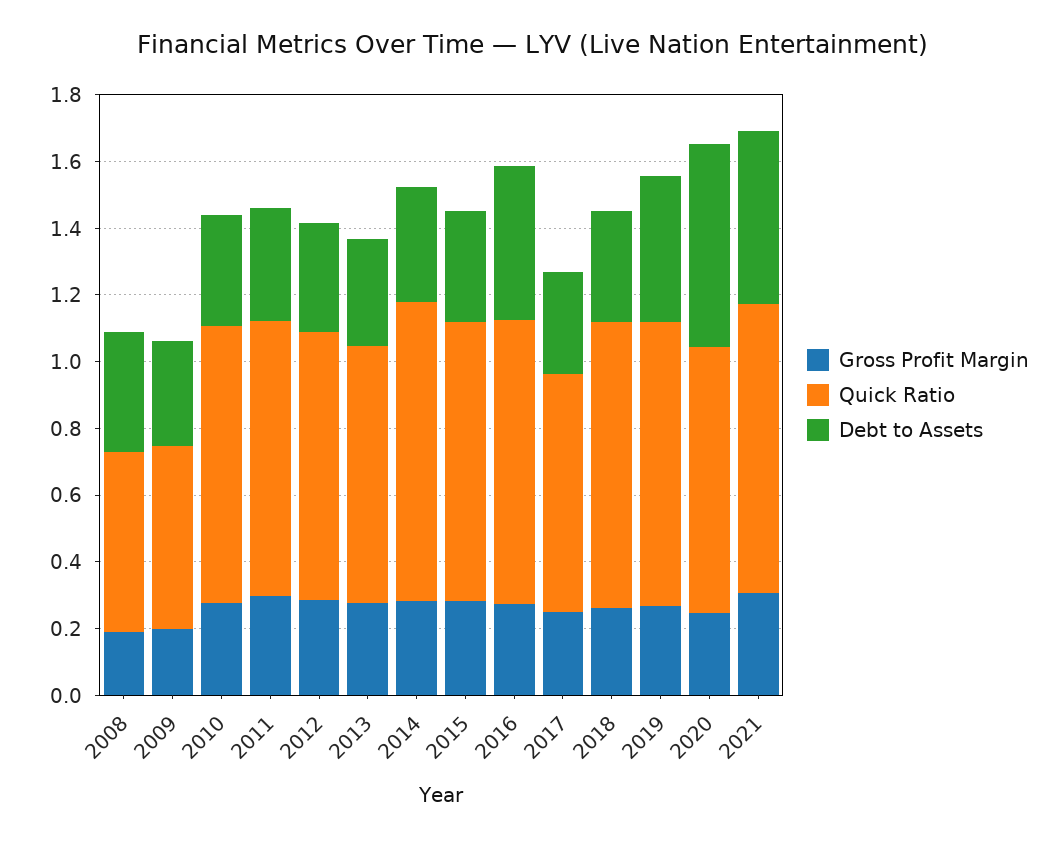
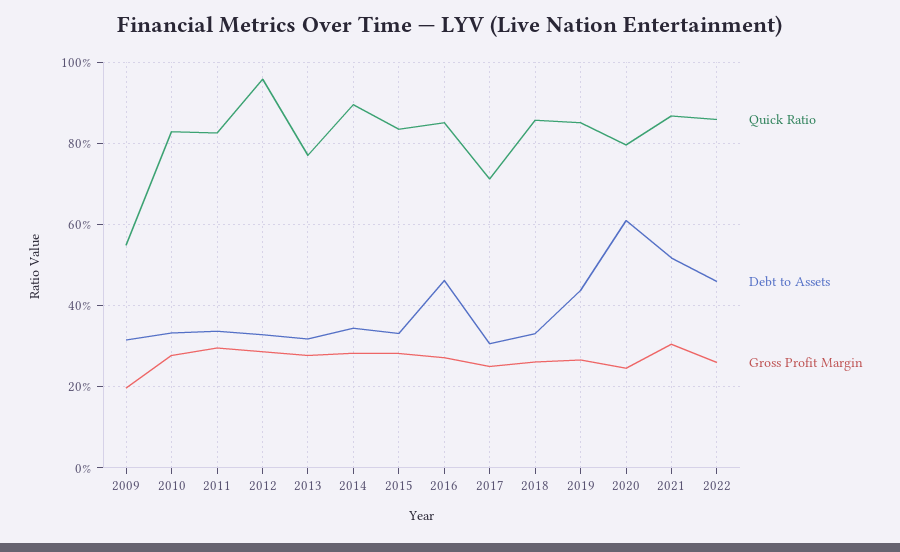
Gross Profit Margin, 2008: 0.2 -> none
Quick Ratio, 2008: 0.55 -> none
Debt to Assets, 2008: 0.35 -> none
Quick Ratio, 2012: 0.8 -> 0.96
Quick Ratio, 2022: none -> 0.86
Debt to Assets, 2022: none -> 0.46
Gross Profit Margin, 2022: none -> 0.26

